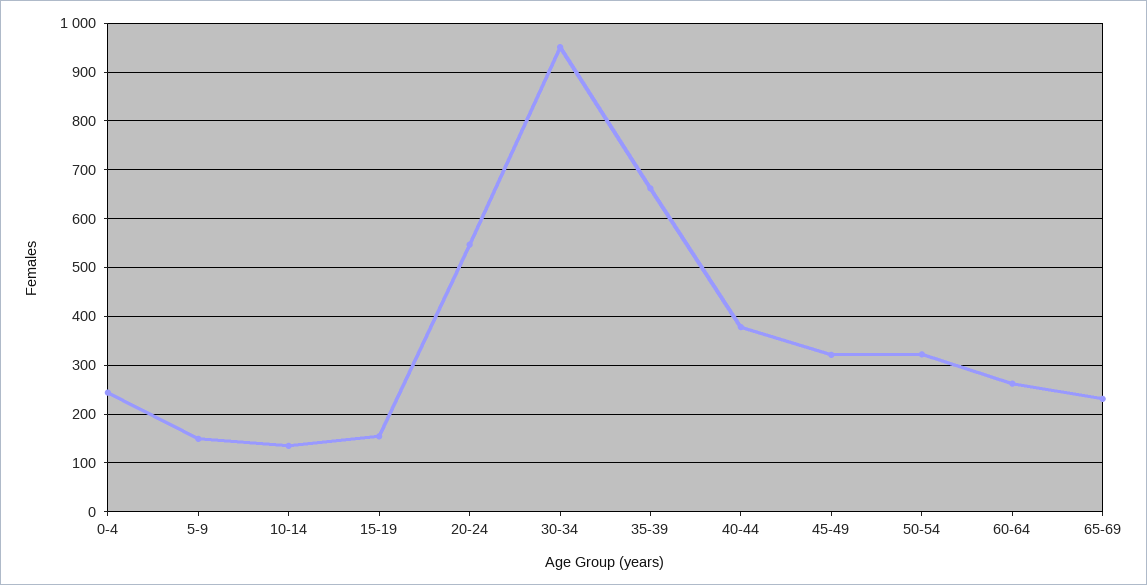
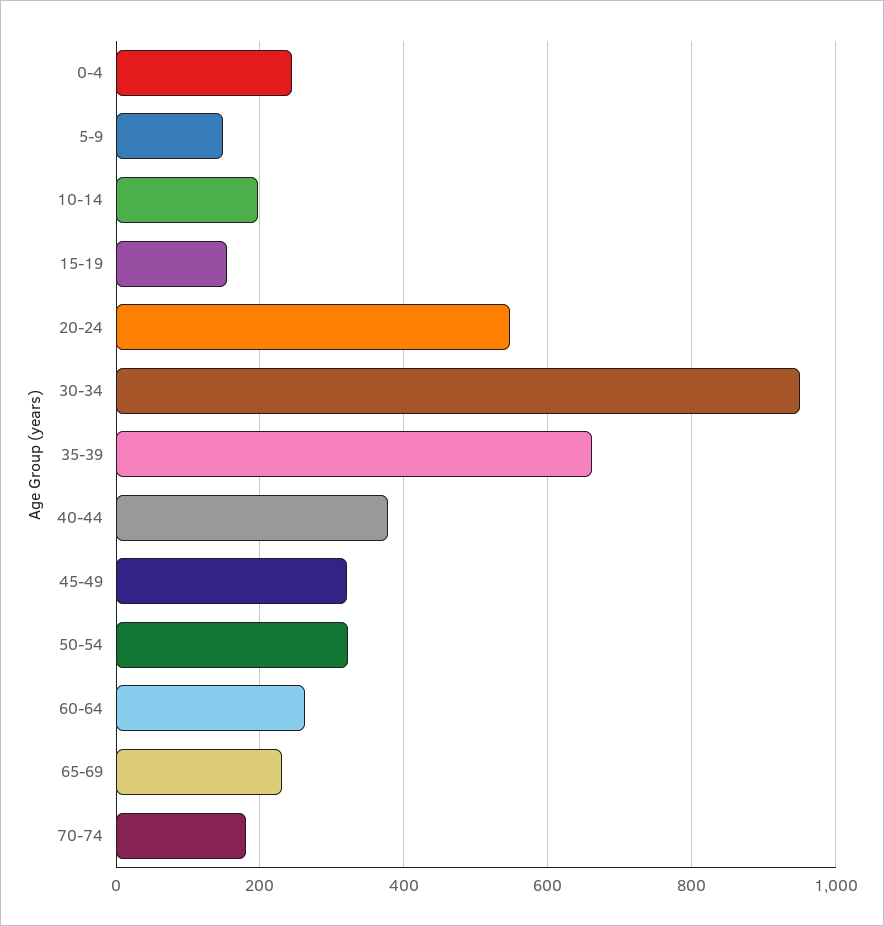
10-14: 140 -> 200
70-74: none -> 180

